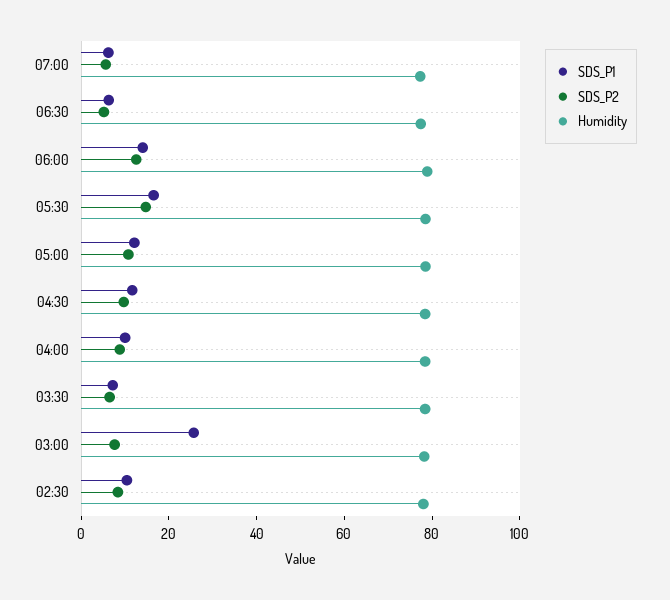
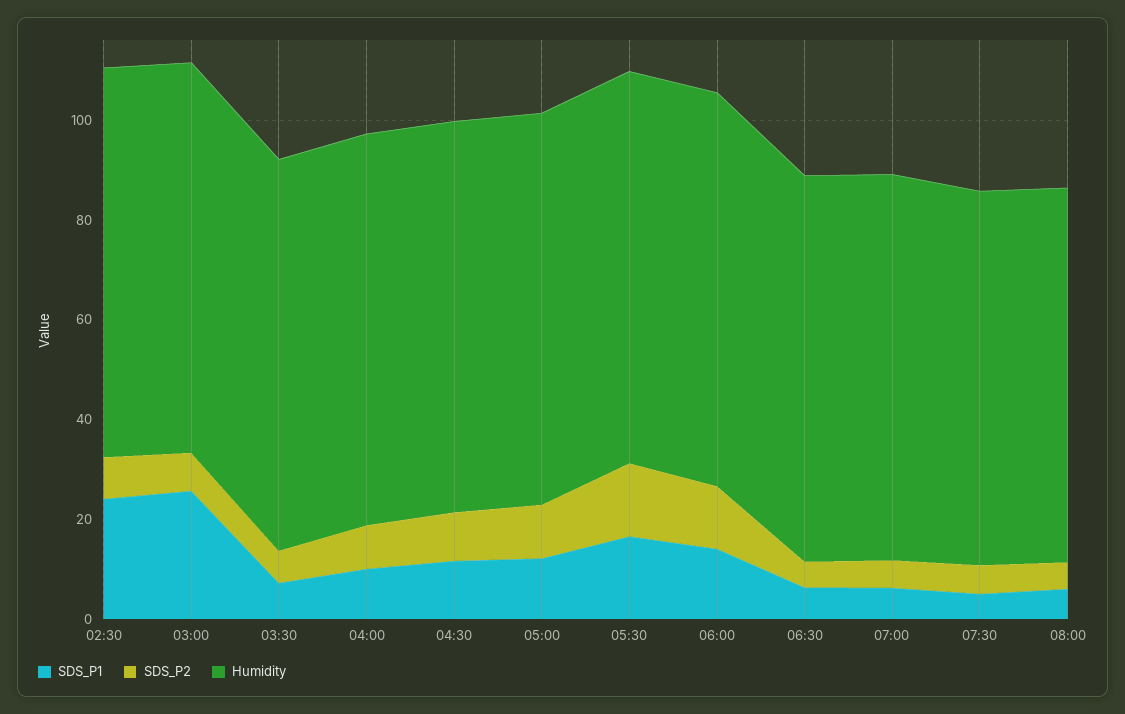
SDS_P1, 02:30: 10 -> 25
SDS_P1, 07:30: none -> 5
SDS_P2, 07:30: none -> 5
Humidity, 07:30: none -> 75
SDS_P1, 08:00: none -> 5
SDS_P2, 08:00: none -> 5
Humidity, 08:00: none -> 75

